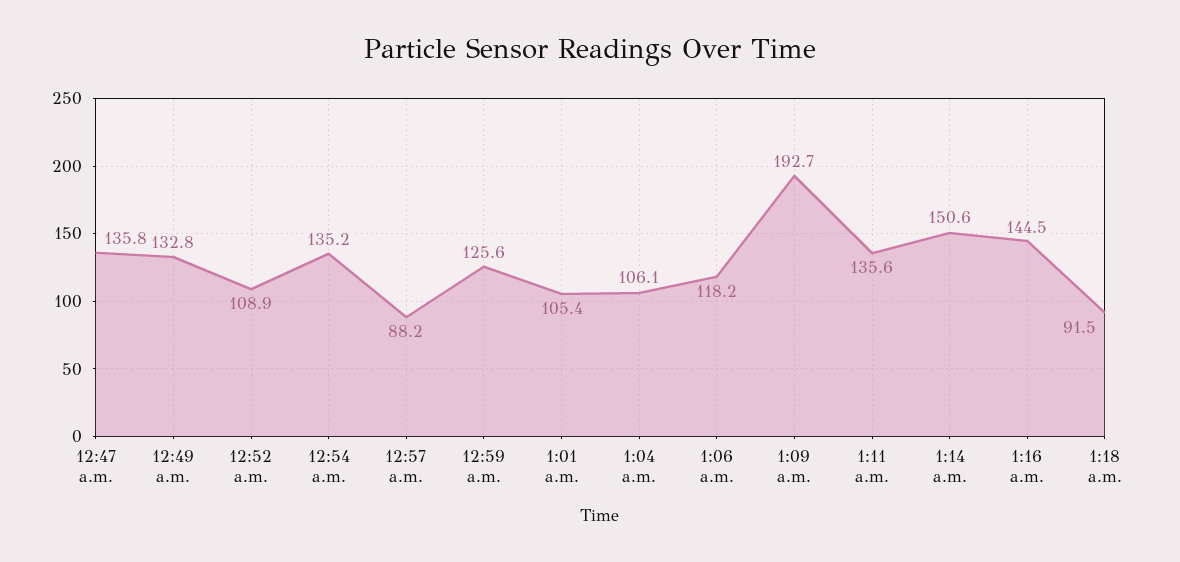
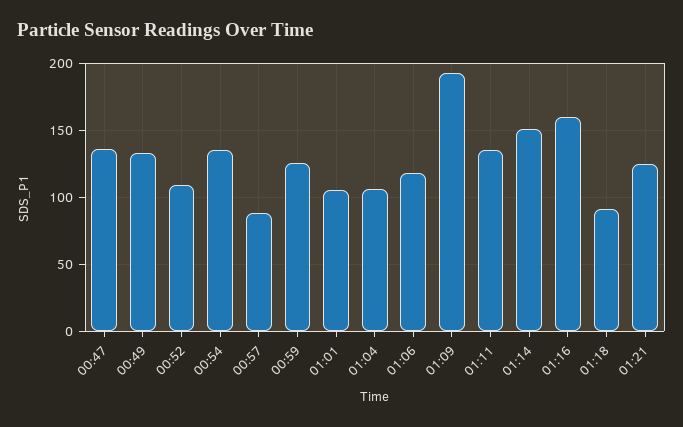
1:16 a.m.: 144.5 -> 160
01:21: none -> 125

